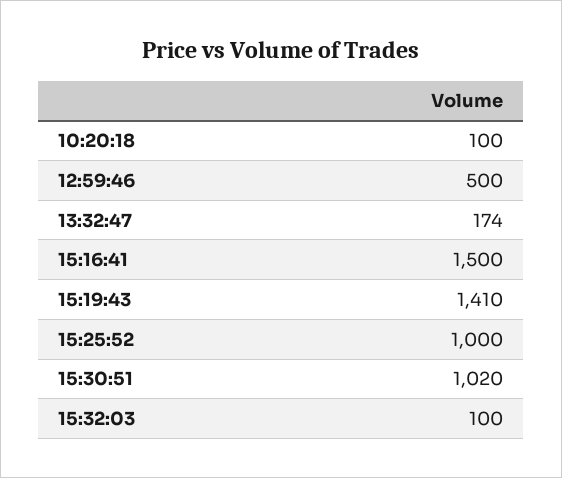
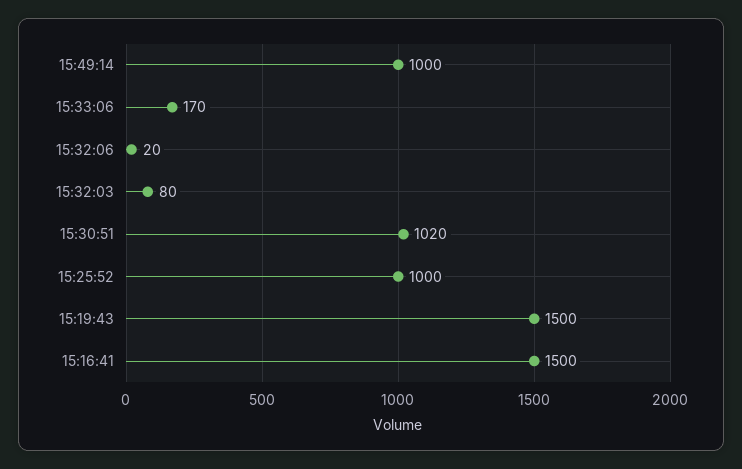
10:20:18: 100 -> none
12:59:46: 500 -> none
13:32:47: 174 -> none
15:19:43: 1410 -> 1500
15:32:03: 100 -> 80
15:49:14: none -> 1000
15:33:06: none -> 170
15:32:06: none -> 20

